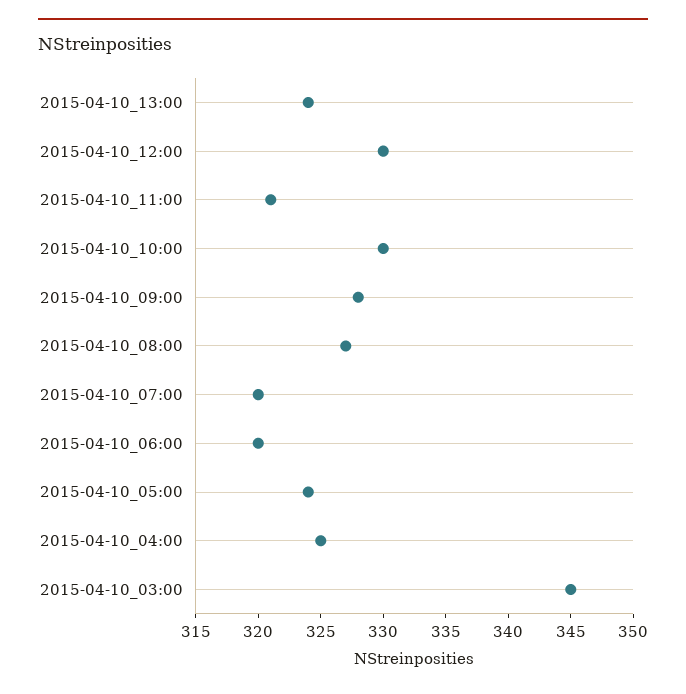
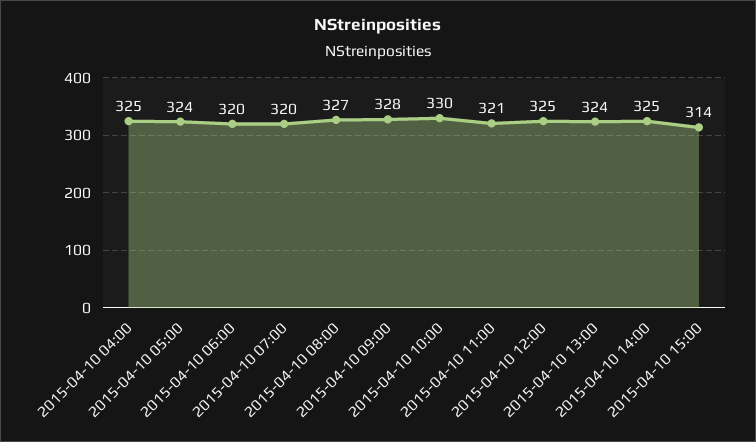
2015-04-10_12:00: 330 -> 325
2015-04-10_03:00: 345 -> none
2015-04-10 14:00: none -> 325
2015-04-10 15:00: none -> 314

